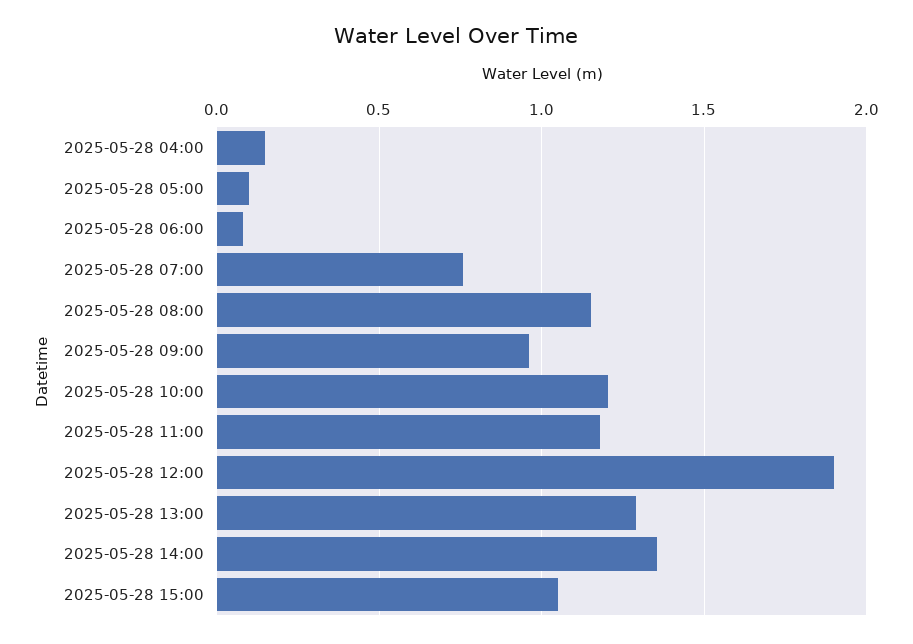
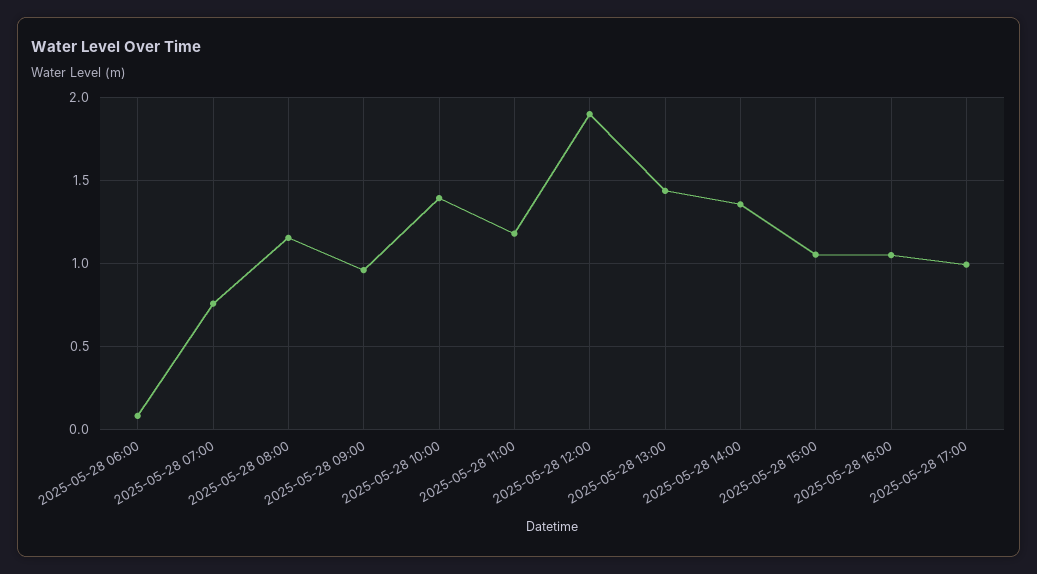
2025-05-28 04:00: 0.15 -> none
2025-05-28 05:00: 0.1 -> none
2025-05-28 10:00: 1.2 -> 1.4
2025-05-28 13:00: 1.3 -> 1.45
2025-05-28 16:00: none -> 1.05
2025-05-28 17:00: none -> 1

